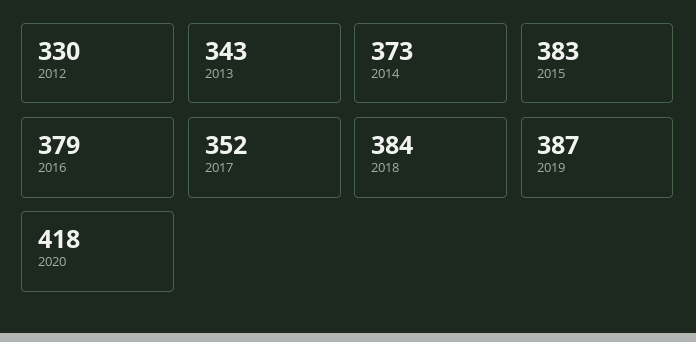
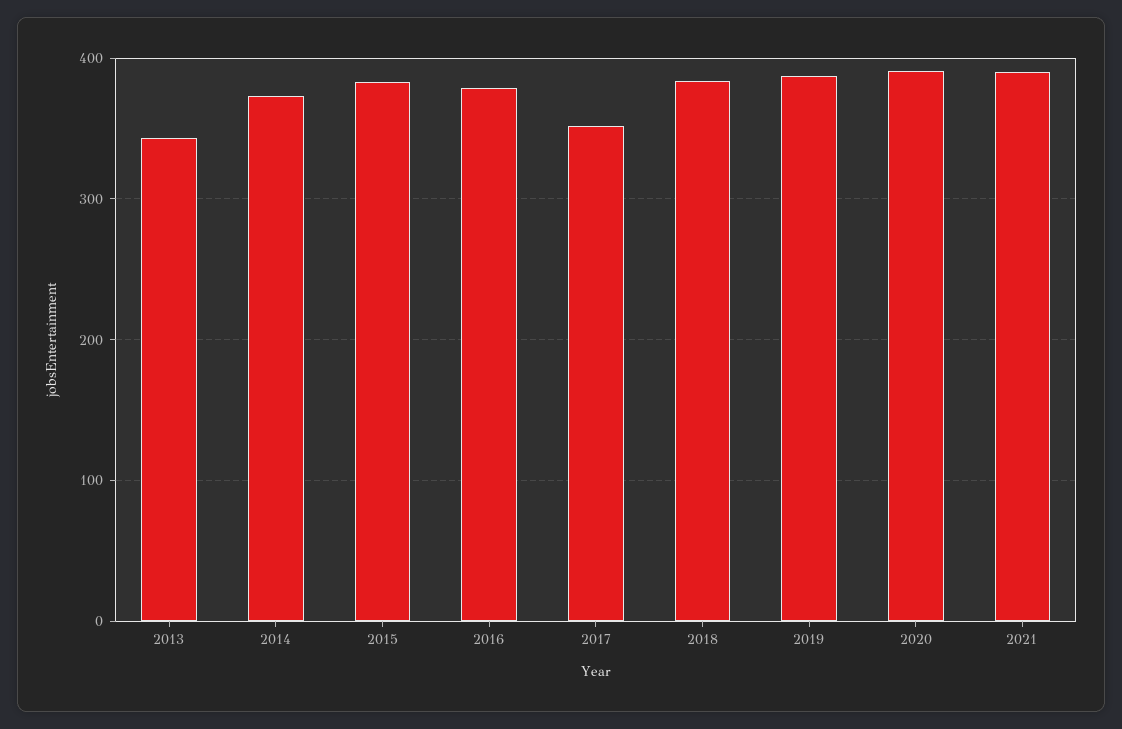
2012: 330 -> none
2020: 418 -> 390
2021: none -> 390

